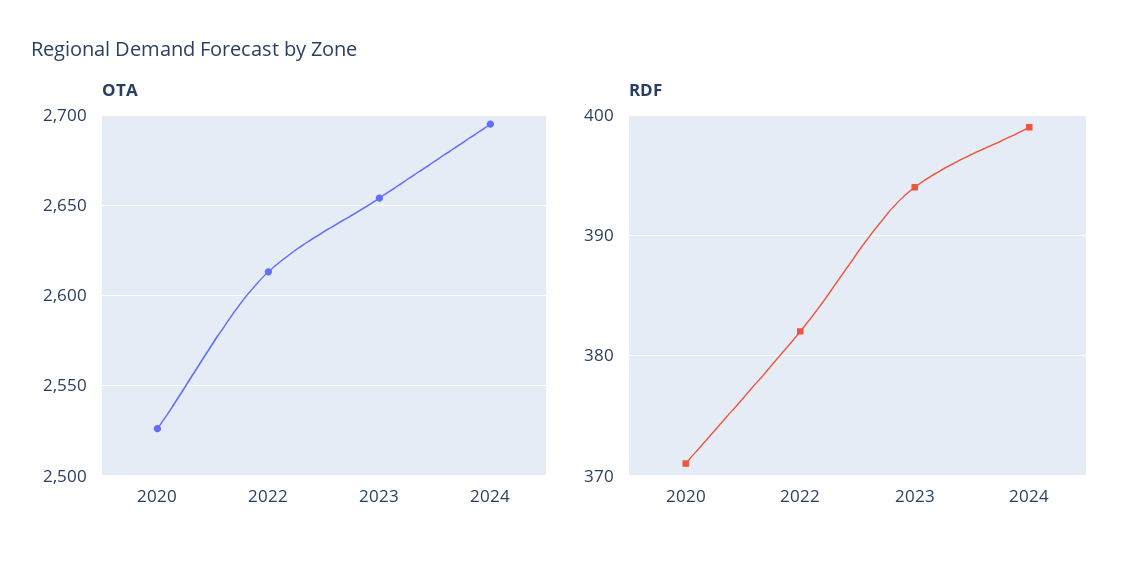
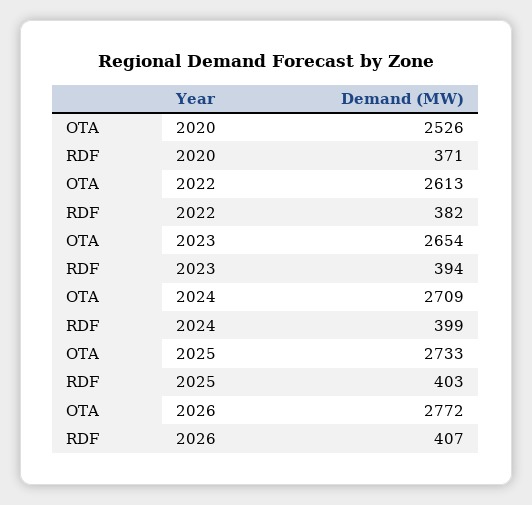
OTA, 2024: 2695 -> 2709
OTA, 2025: none -> 2733
RDF, 2025: none -> 403
OTA, 2026: none -> 2772
RDF, 2026: none -> 407

